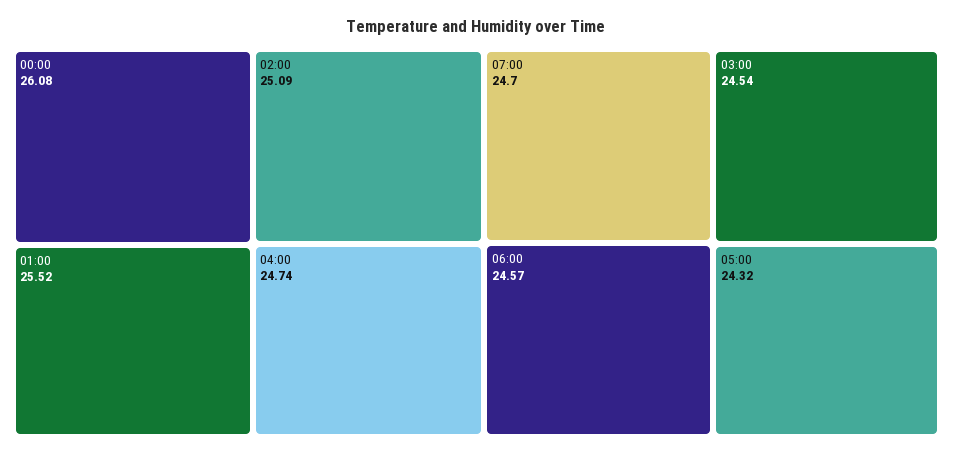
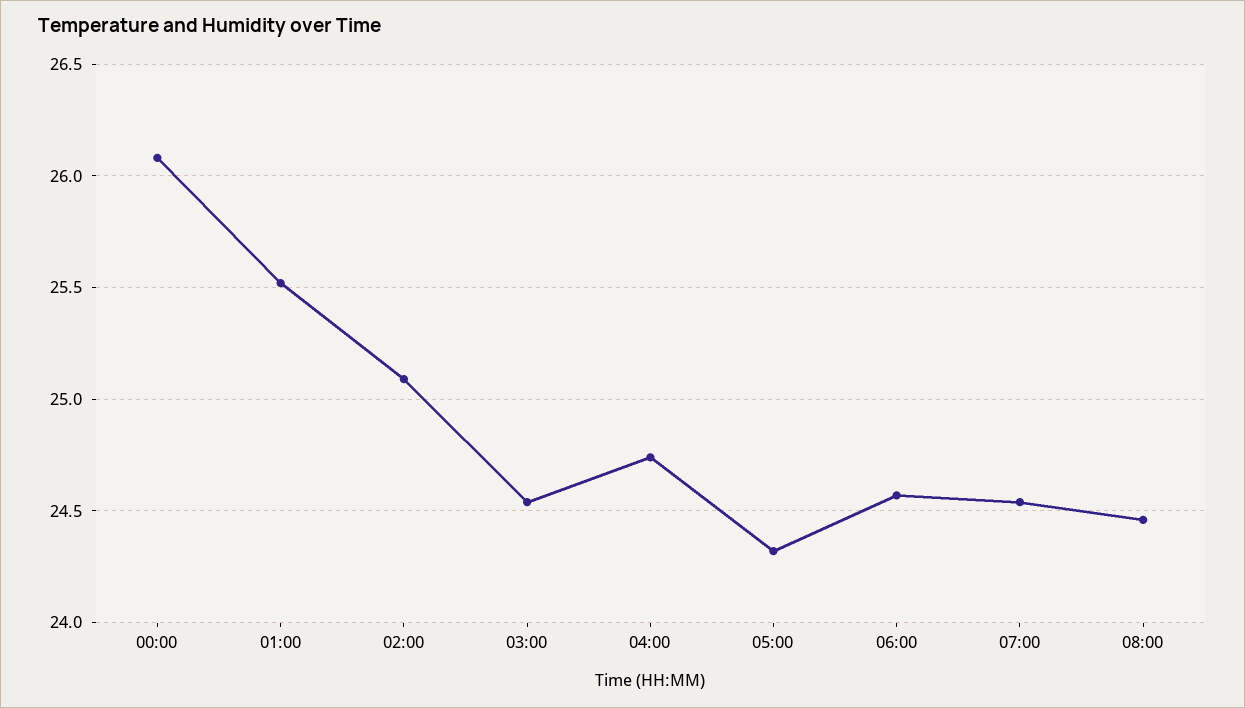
07:00: 24.7 -> 24.55
08:00: none -> 24.45

